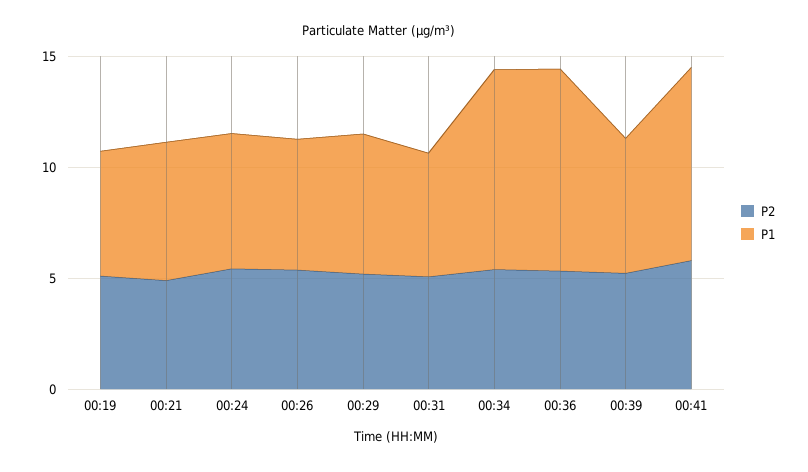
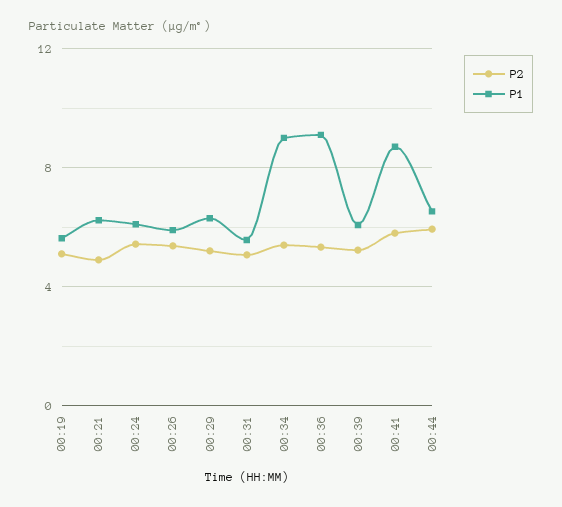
P2, 00:44: none -> 6
P1, 00:44: none -> 6.5

